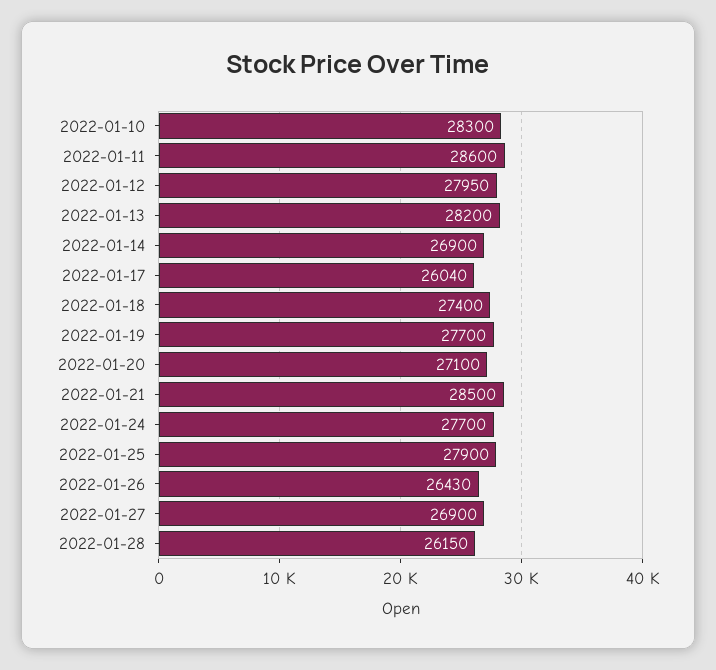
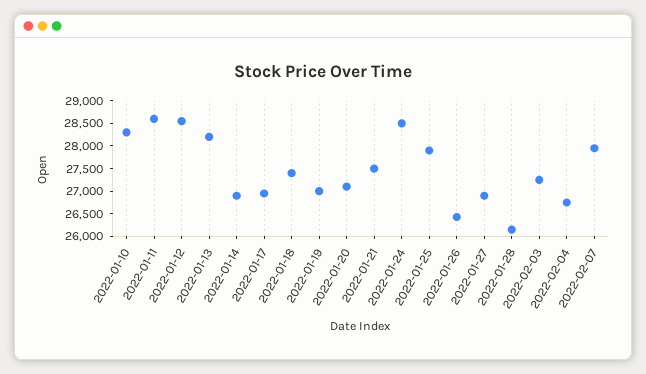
2022-01-12: 27950 -> 28500
2022-01-17: 26040 -> 27000
2022-01-19: 27700 -> 27000
2022-01-21: 28500 -> 27500
2022-01-24: 27700 -> 28500
2022-02-03: none -> 27250
2022-02-04: none -> 26750
2022-02-07: none -> 28000

